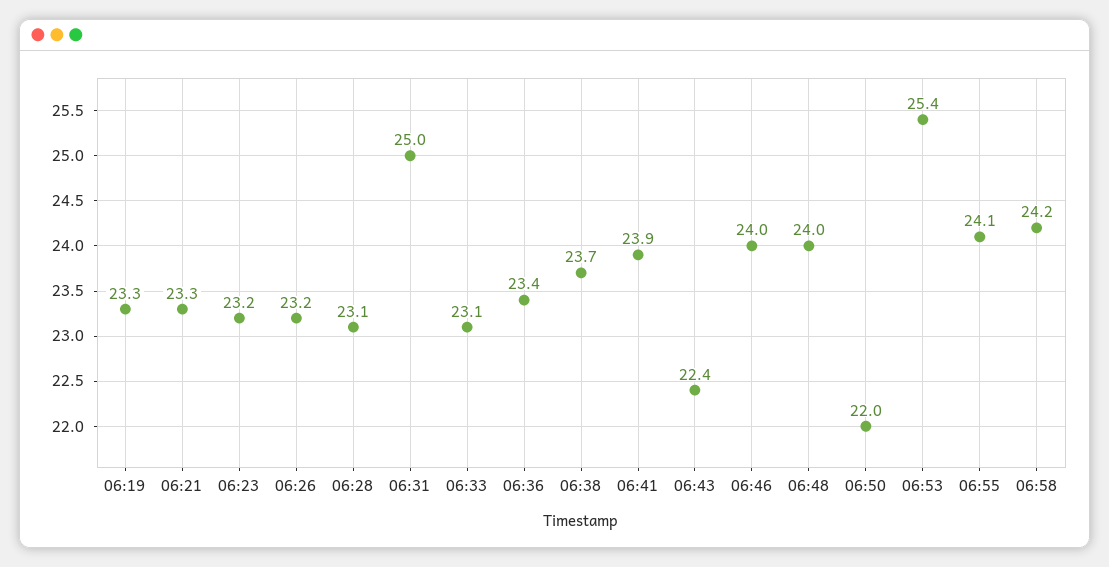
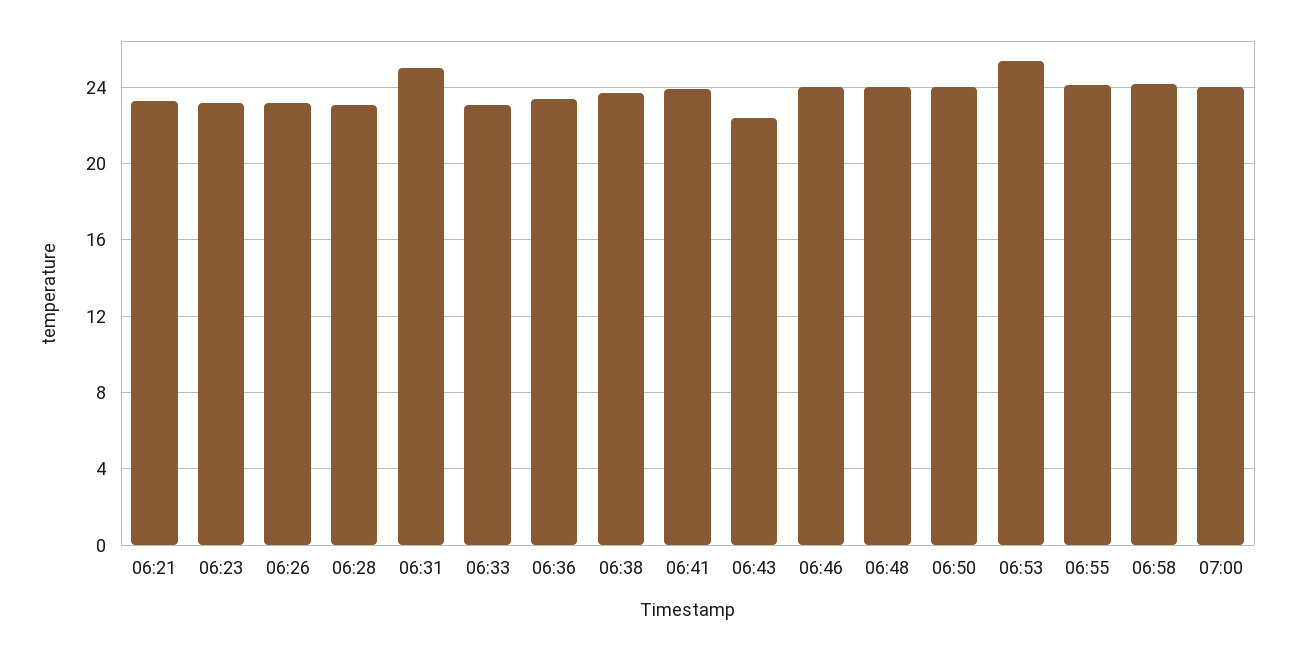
06:19: 23.3 -> none
06:50: 22 -> 24
07:00: none -> 24

